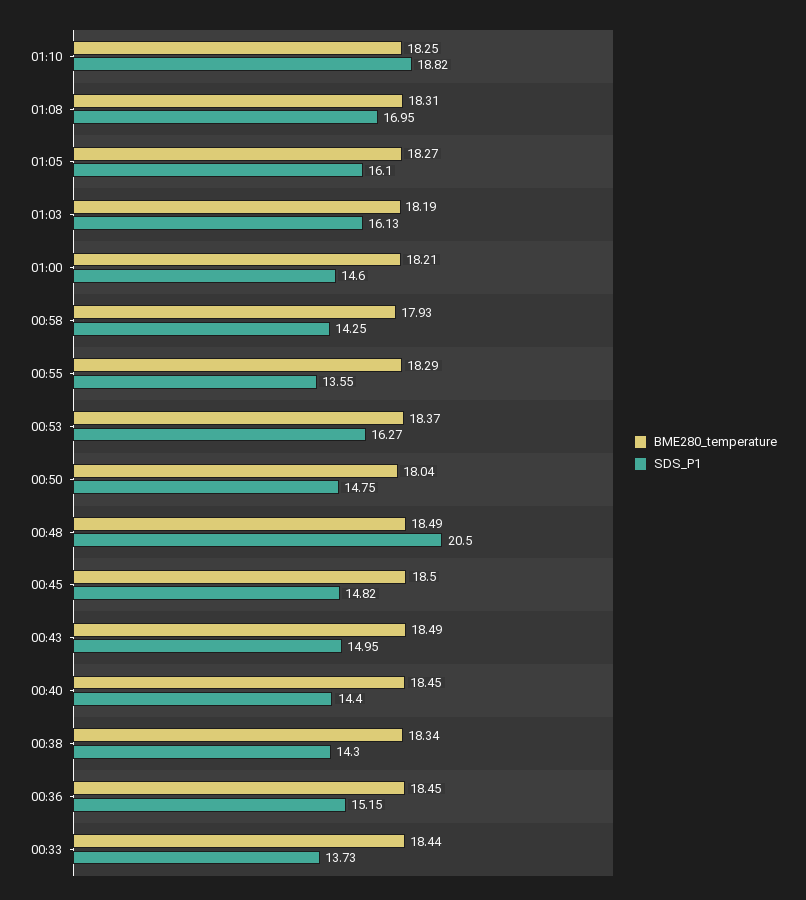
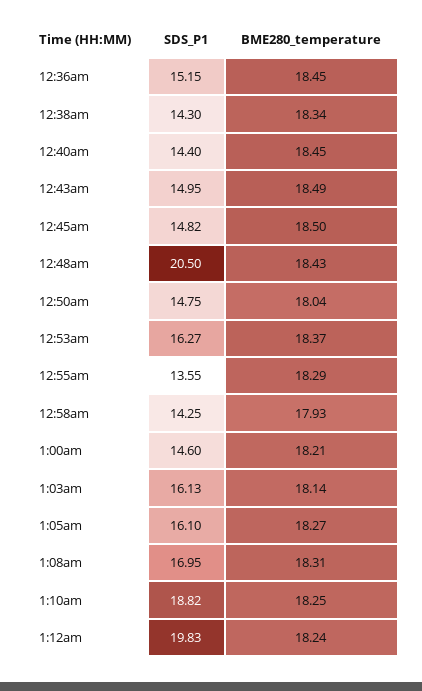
BME280_temperature, 01:03: 18.19 -> 18.14
BME280_temperature, 00:48: 18.49 -> 18.43
BME280_temperature, 00:33: 18.44 -> none
SDS_P1, 00:33: 13.73 -> none
SDS_P1, 1:12am: none -> 19.83
BME280_temperature, 1:12am: none -> 18.24

